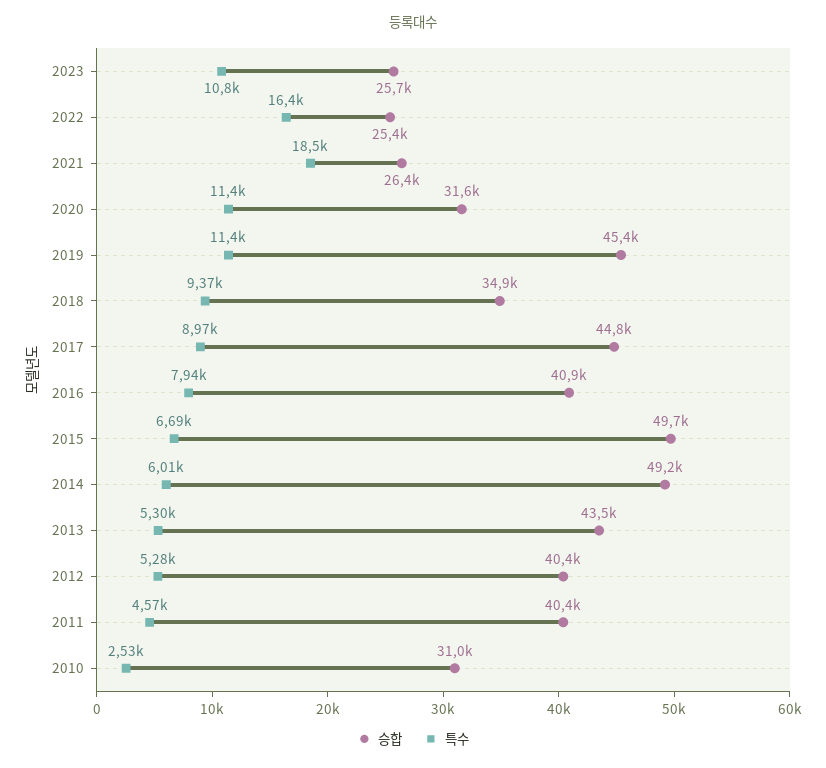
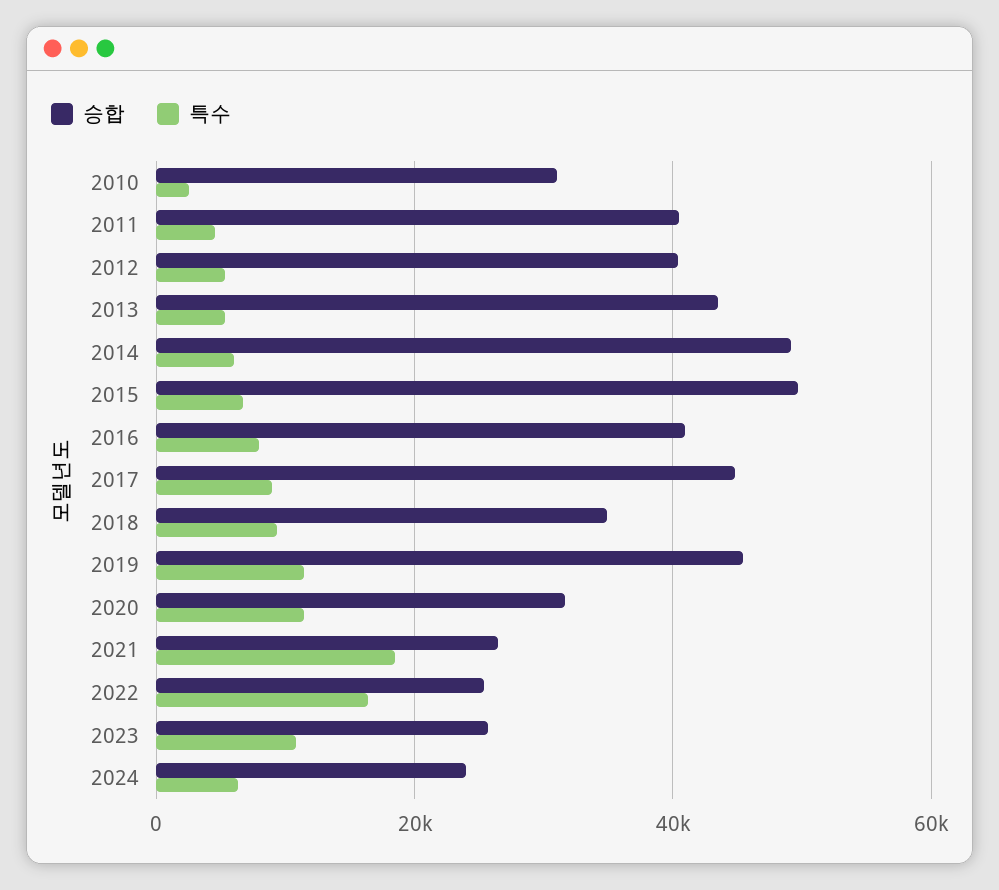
승합, 2024: none -> 24000
특수, 2024: none -> 6000

